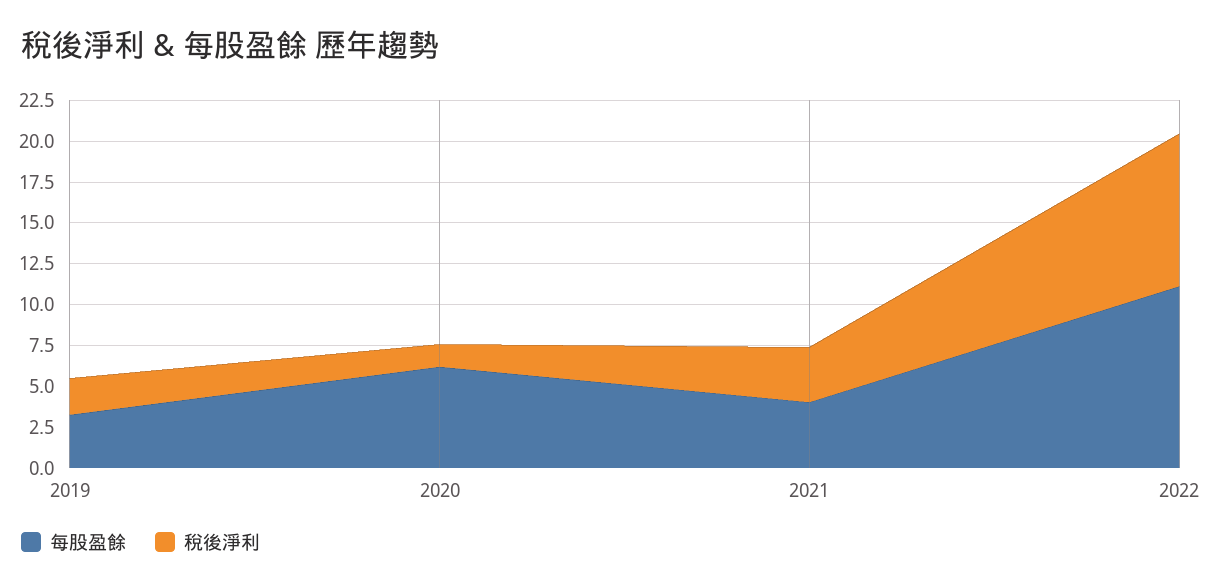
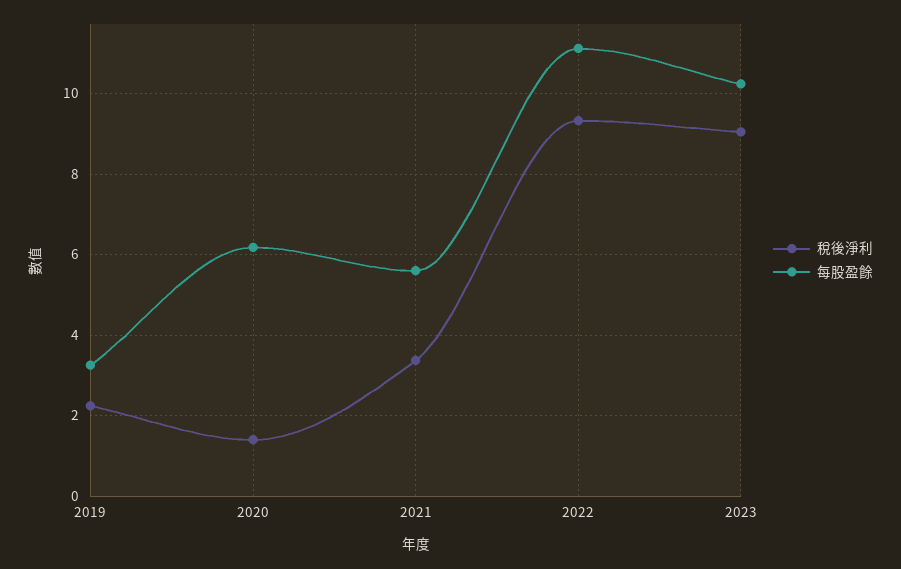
每股盈餘, 2021: 4 -> 5.6
稅後淨利, 2023: none -> 9
每股盈餘, 2023: none -> 10.2

